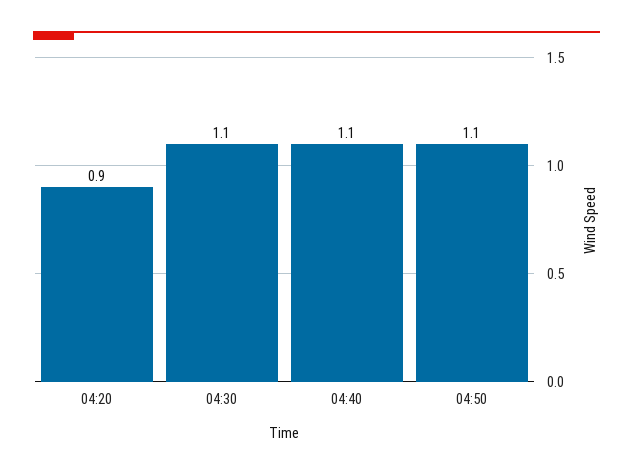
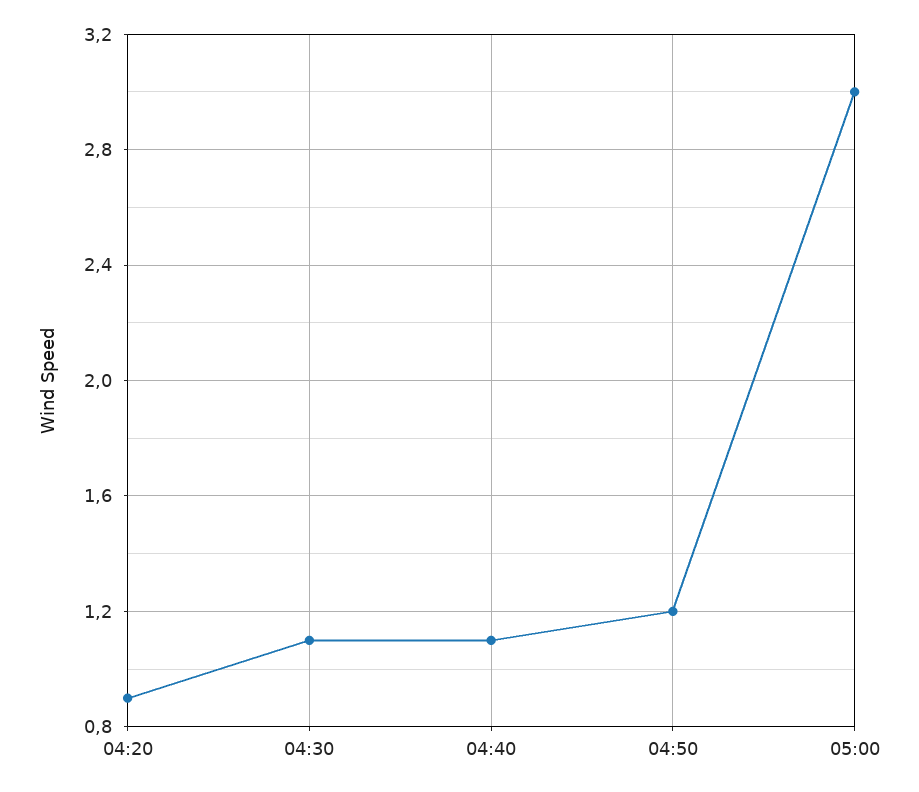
04:50: 1.1 -> 1.2
05:00: none -> 3

